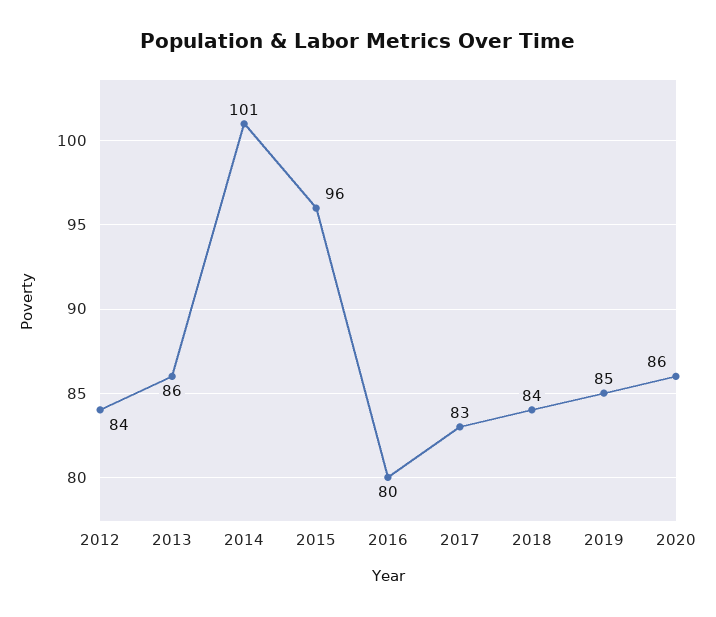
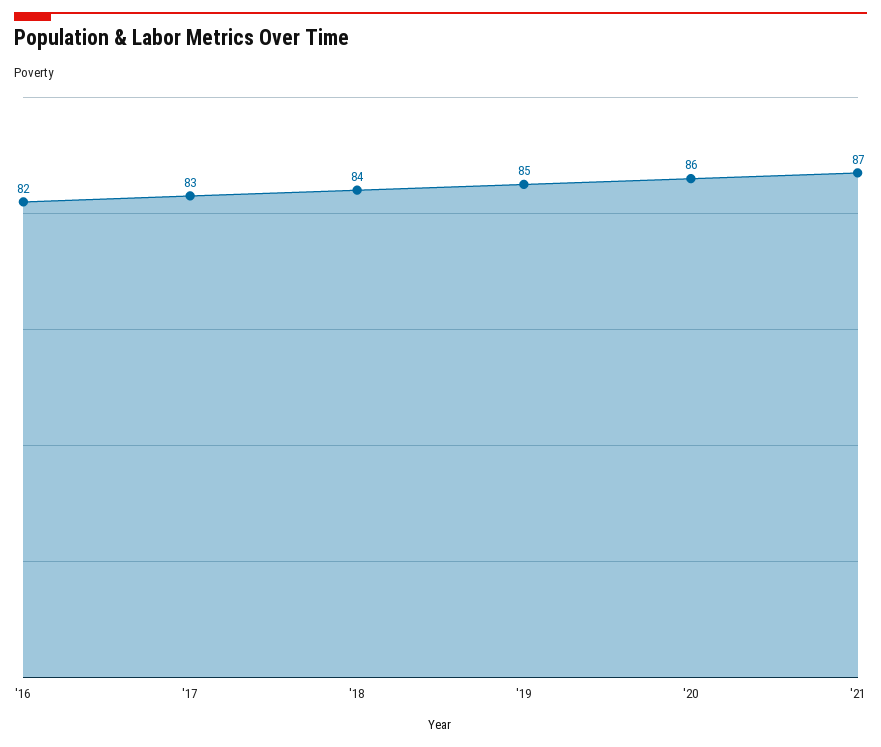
2012: 84 -> none
2013: 86 -> none
2014: 101 -> none
2015: 96 -> none
2016: 80 -> 82
'21: none -> 87

